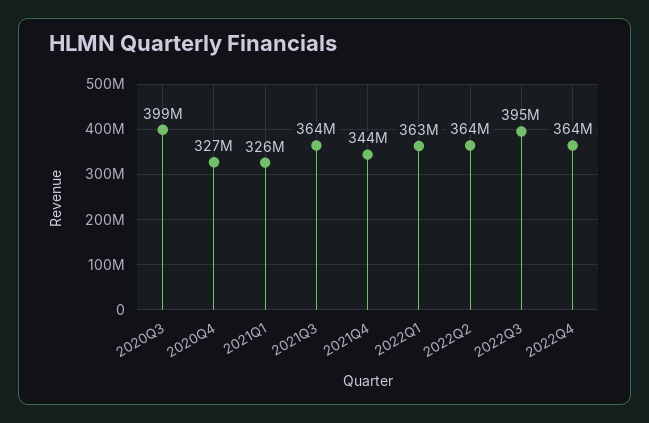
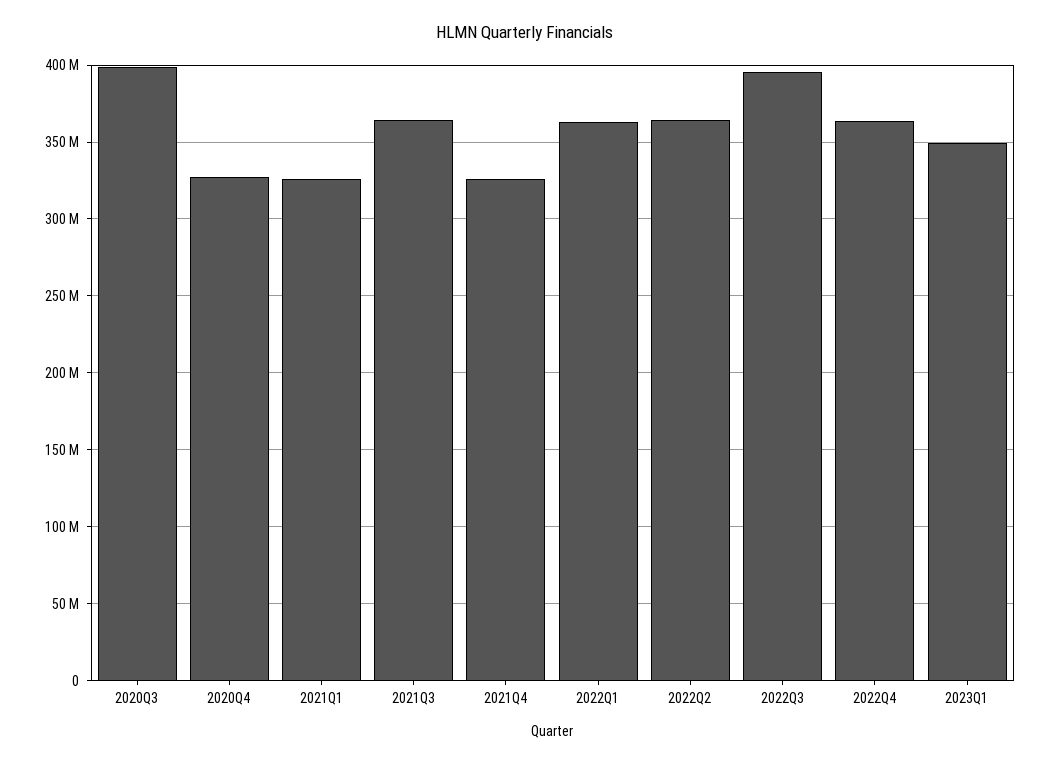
2021Q4: 344000000 -> 325000000
2023Q1: none -> 350000000

